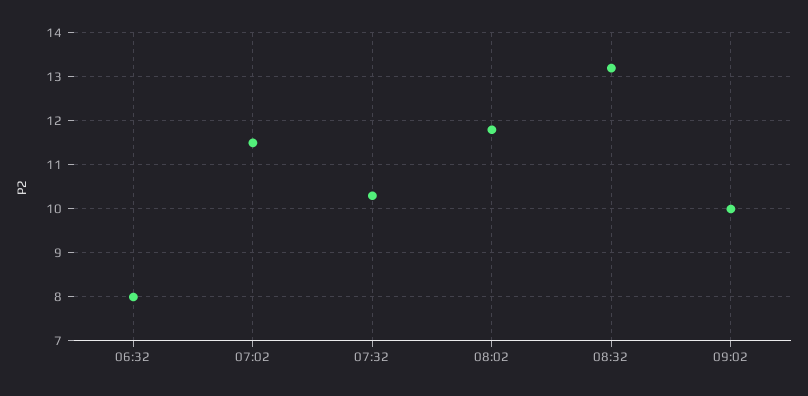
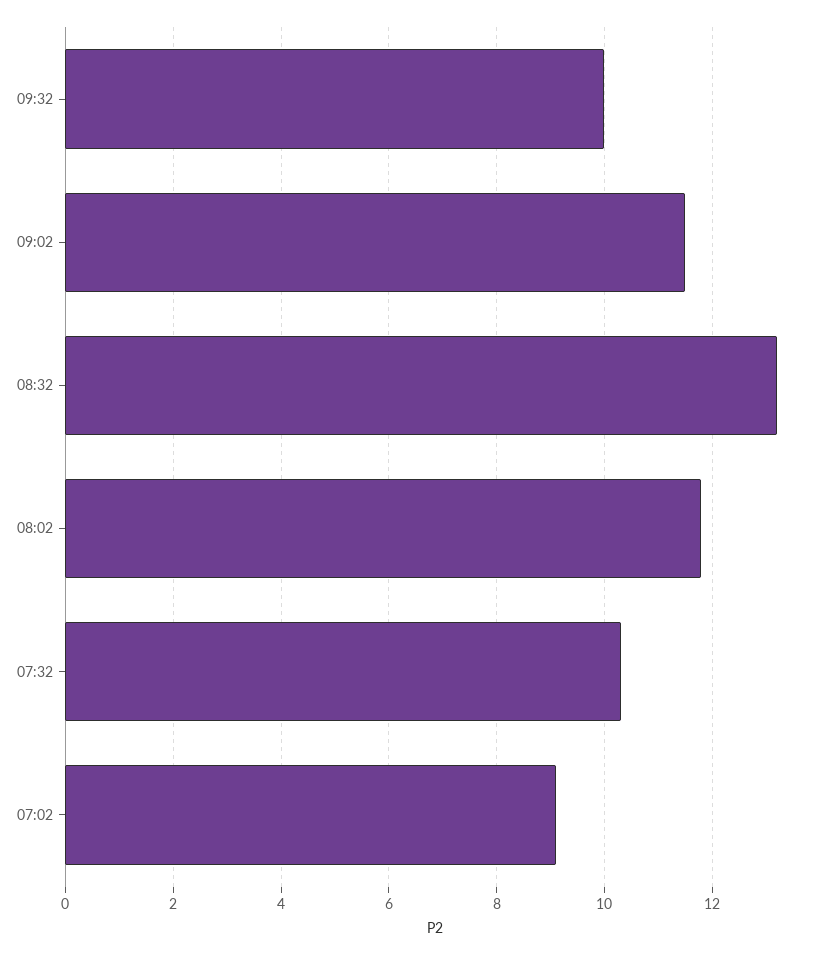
06:32: 8 -> none
07:02: 11.5 -> 9
09:02: 10 -> 11.5
09:32: none -> 10

